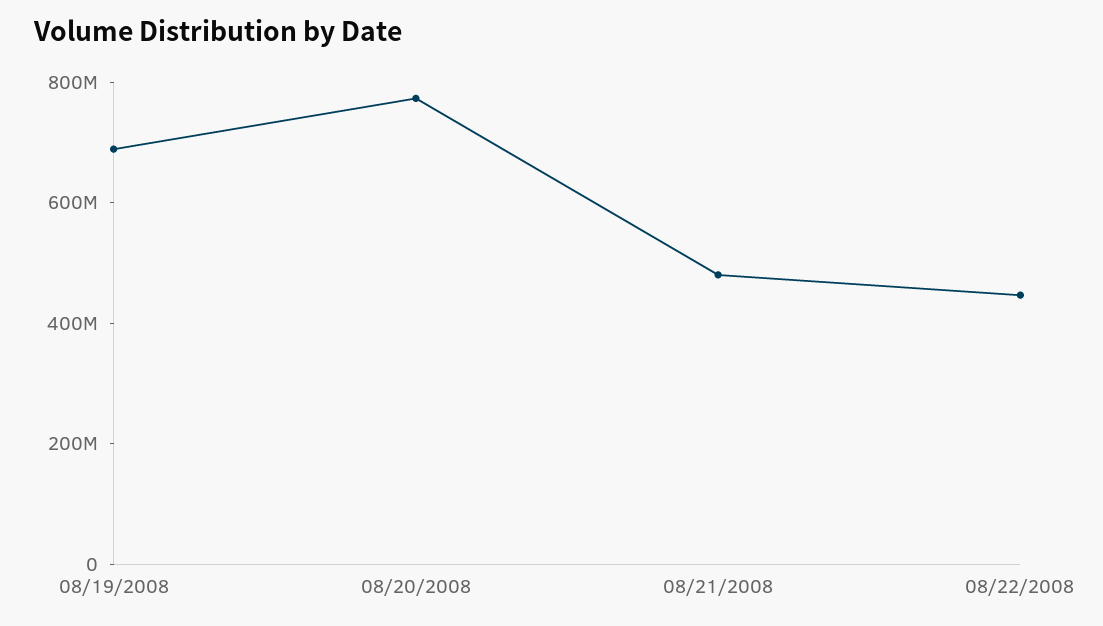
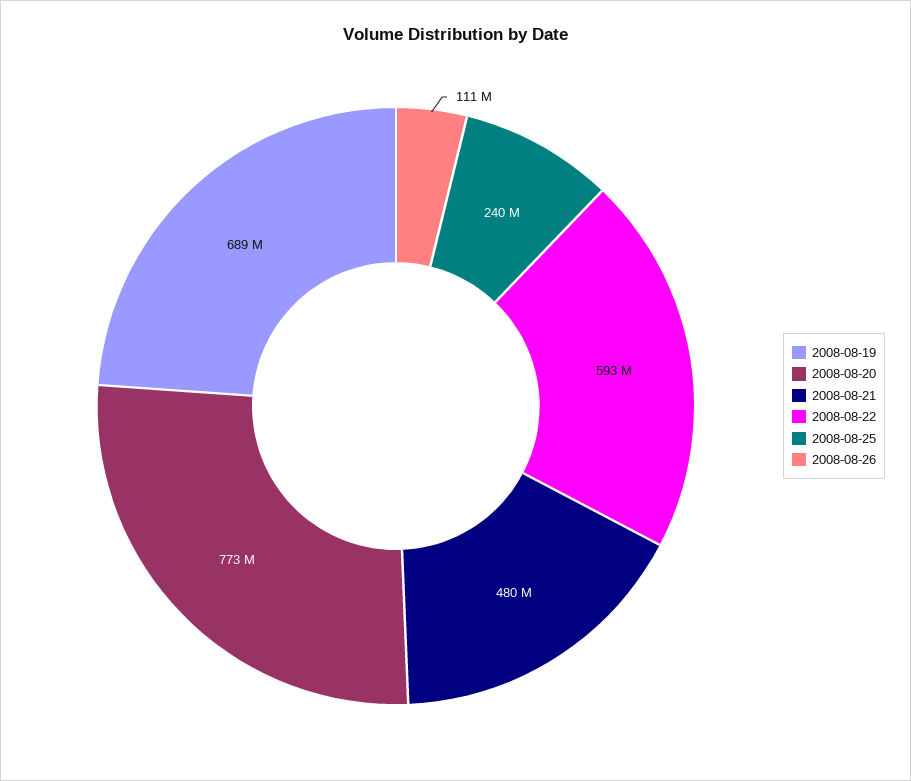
08/22/2008: 450000000 -> 593000000
2008-08-25: none -> 240000000
2008-08-26: none -> 111000000

